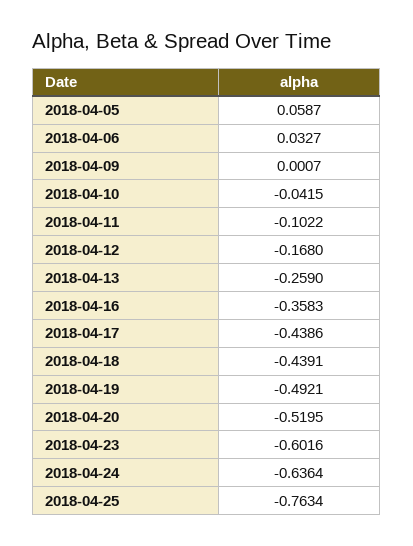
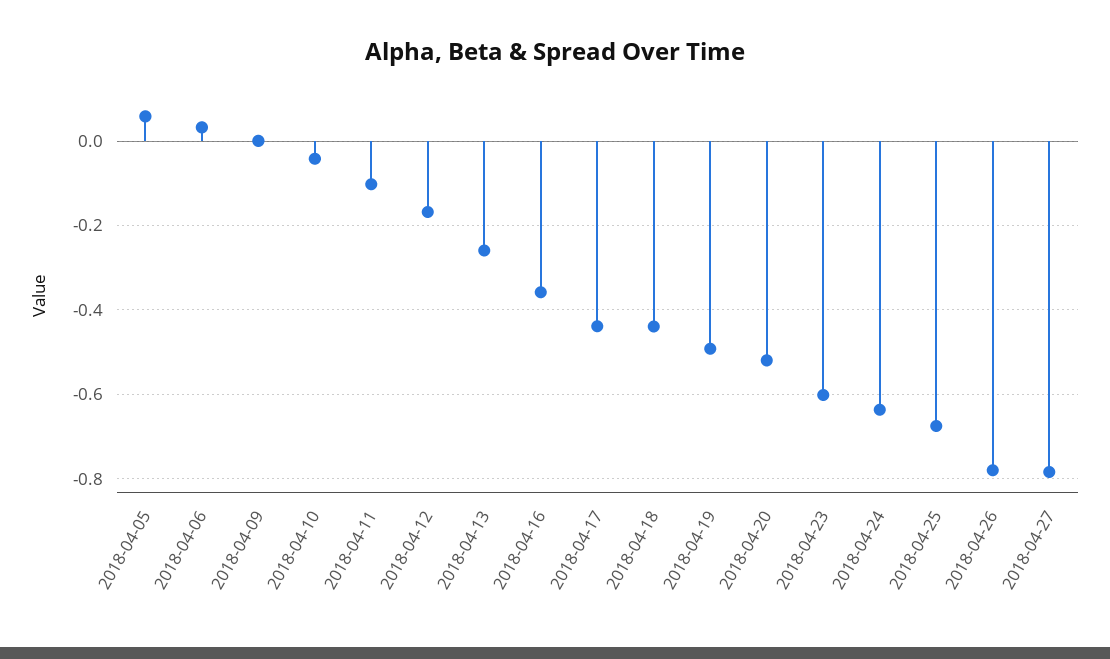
2018-04-25: -0.7634 -> -0.68
2018-04-26: none -> -0.78
2018-04-27: none -> -0.78

